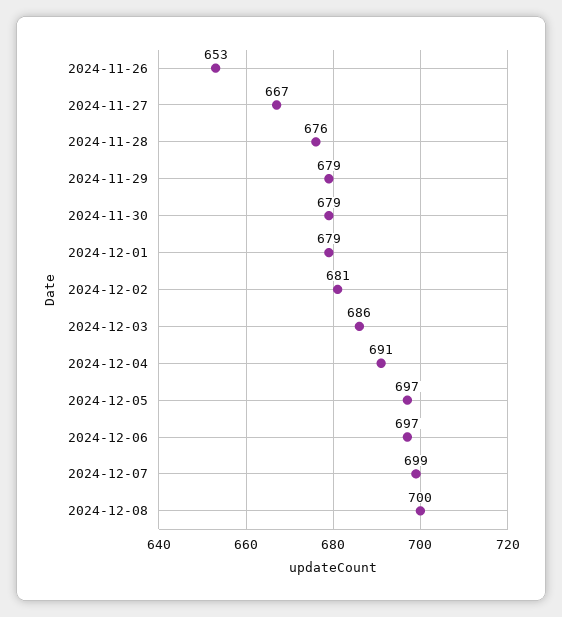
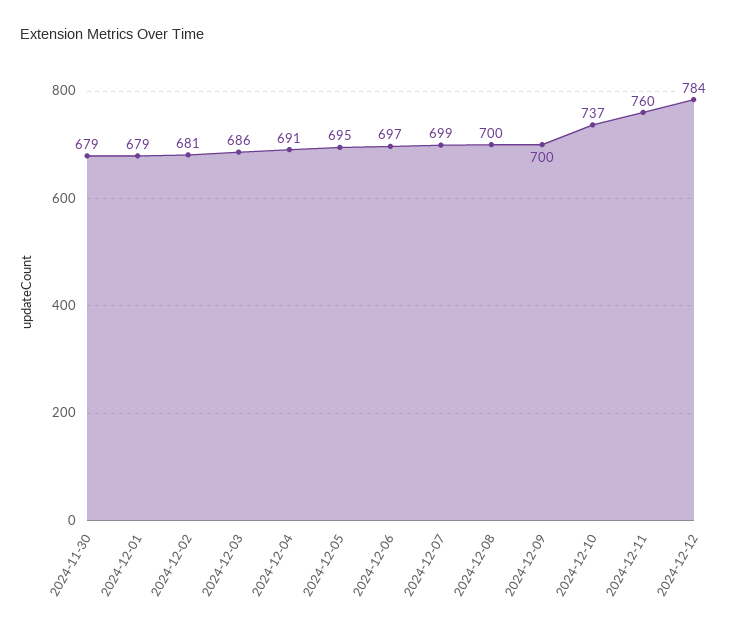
2024-11-26: 653 -> none
2024-11-27: 667 -> none
2024-11-28: 676 -> none
2024-11-29: 679 -> none
2024-12-05: 697 -> 695
2024-12-09: none -> 700
2024-12-10: none -> 737
2024-12-11: none -> 760
2024-12-12: none -> 784

